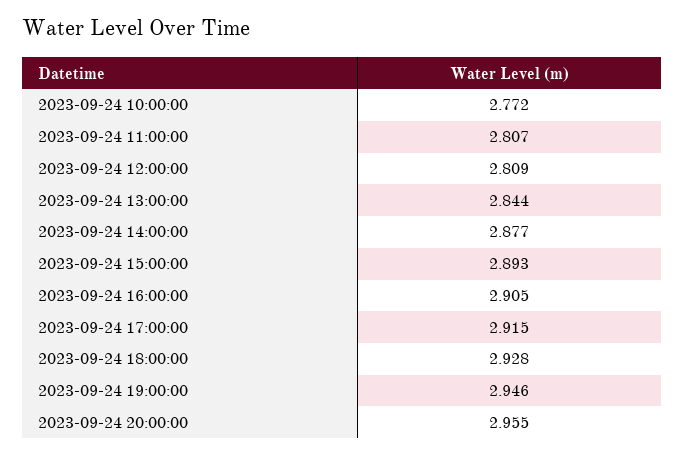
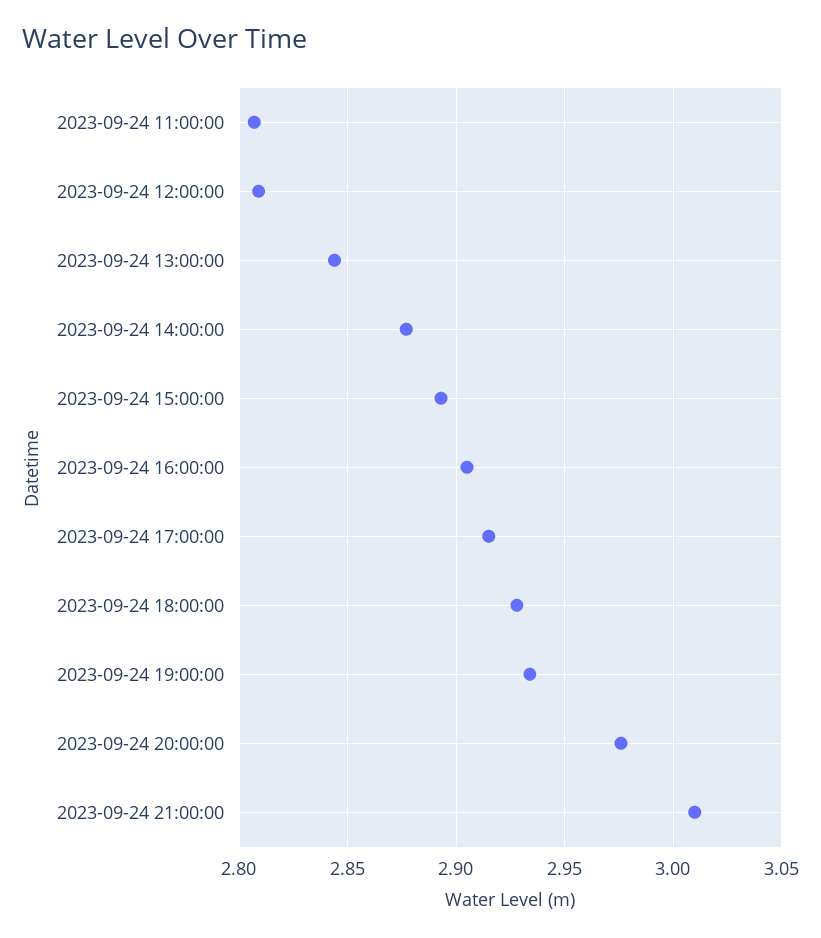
2023-09-24 10:00:00: 2.772 -> none
2023-09-24 19:00:00: 2.946 -> 2.935
2023-09-24 20:00:00: 2.955 -> 2.975
2023-09-24 21:00:00: none -> 3.01

